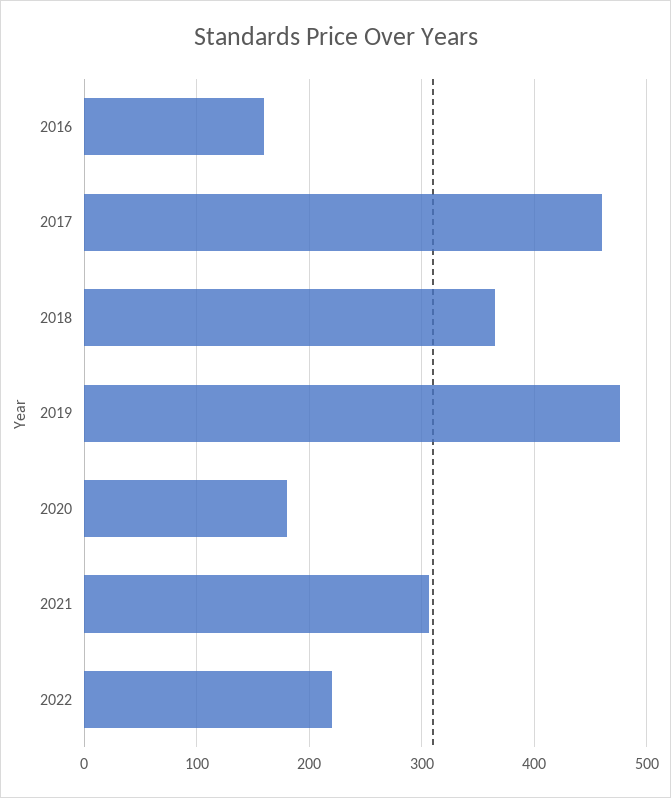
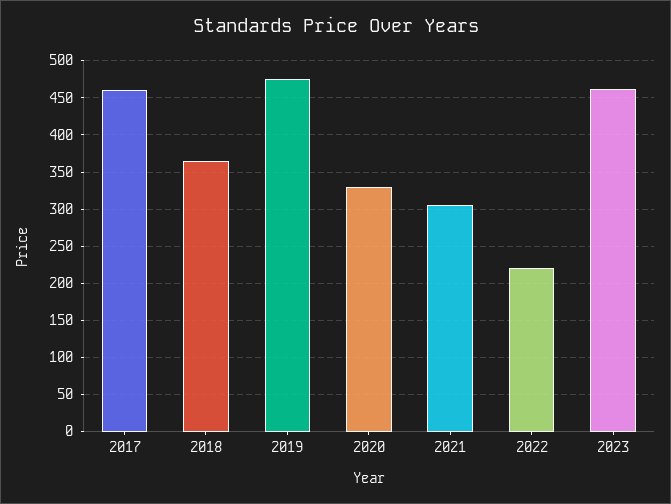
2016: 160 -> none
2020: 180 -> 330
2023: none -> 460

